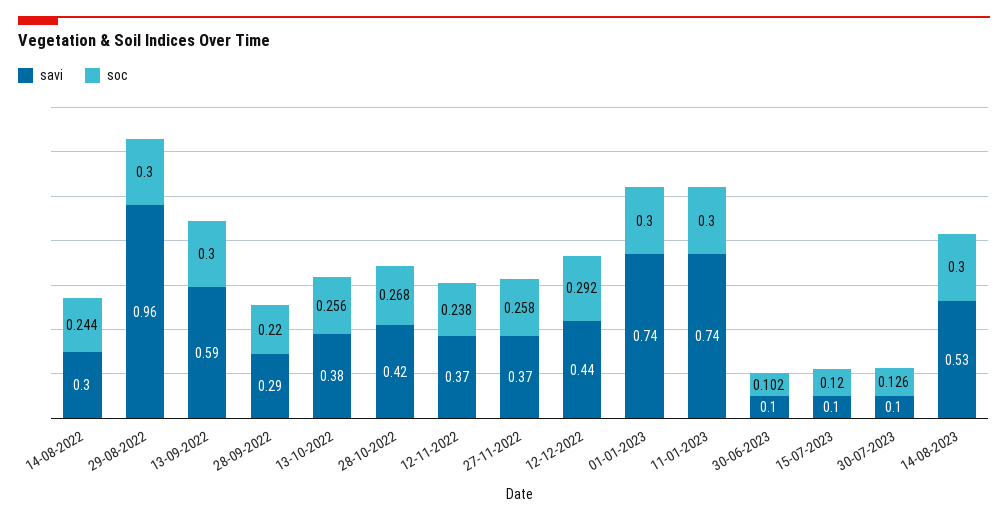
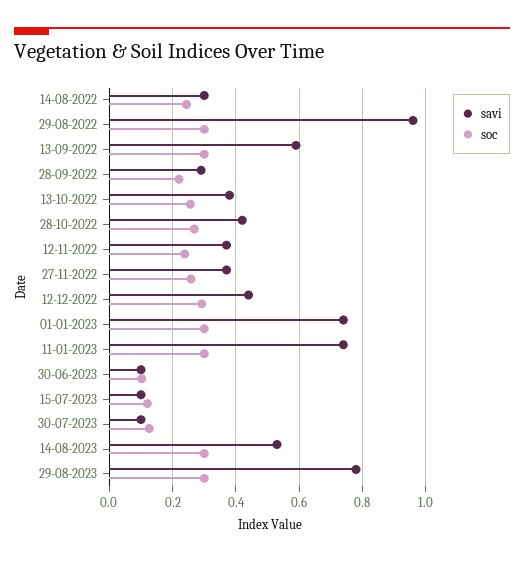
savi, 29-08-2023: none -> 0.78
soc, 29-08-2023: none -> 0.3

